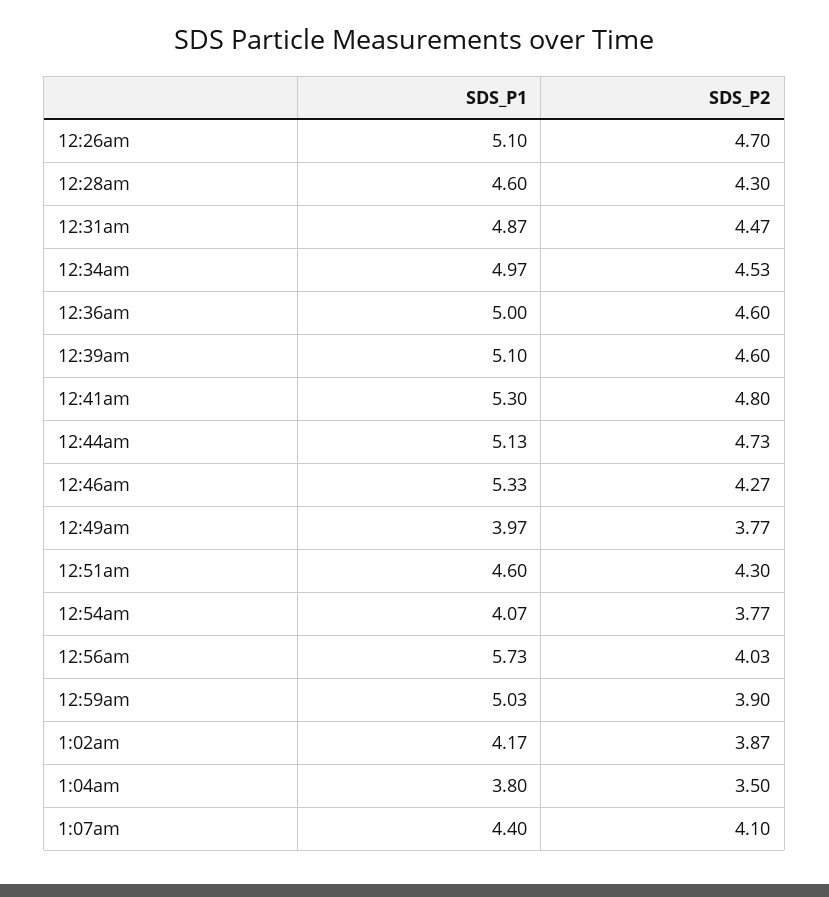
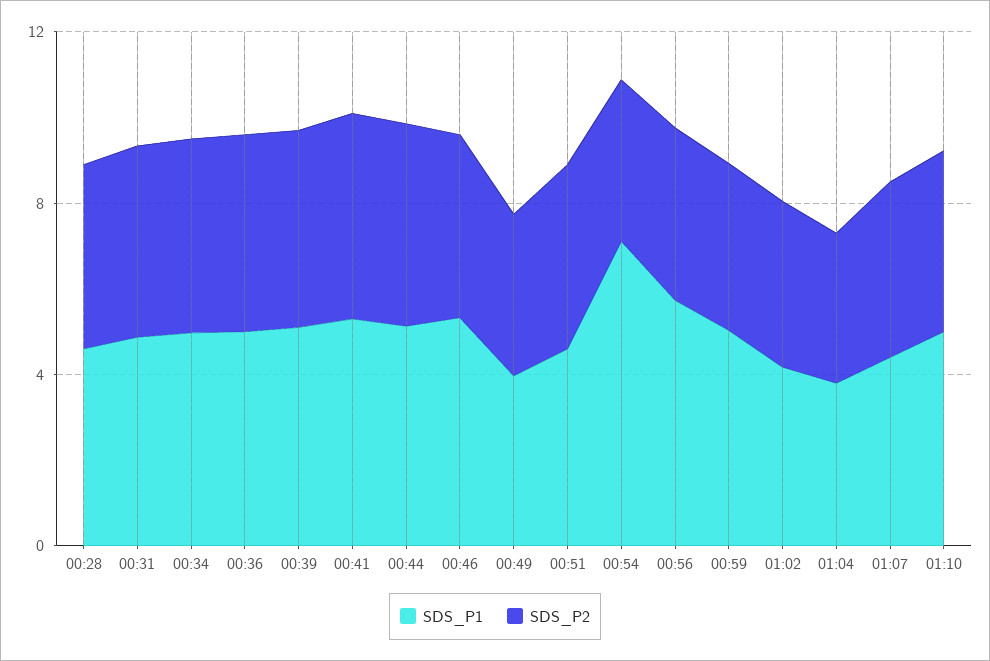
SDS_P1, 12:26am: 5.1 -> none
SDS_P2, 12:26am: 4.7 -> none
SDS_P1, 12:54am: 4.07 -> 7
SDS_P1, 01:10: none -> 5
SDS_P2, 01:10: none -> 4

